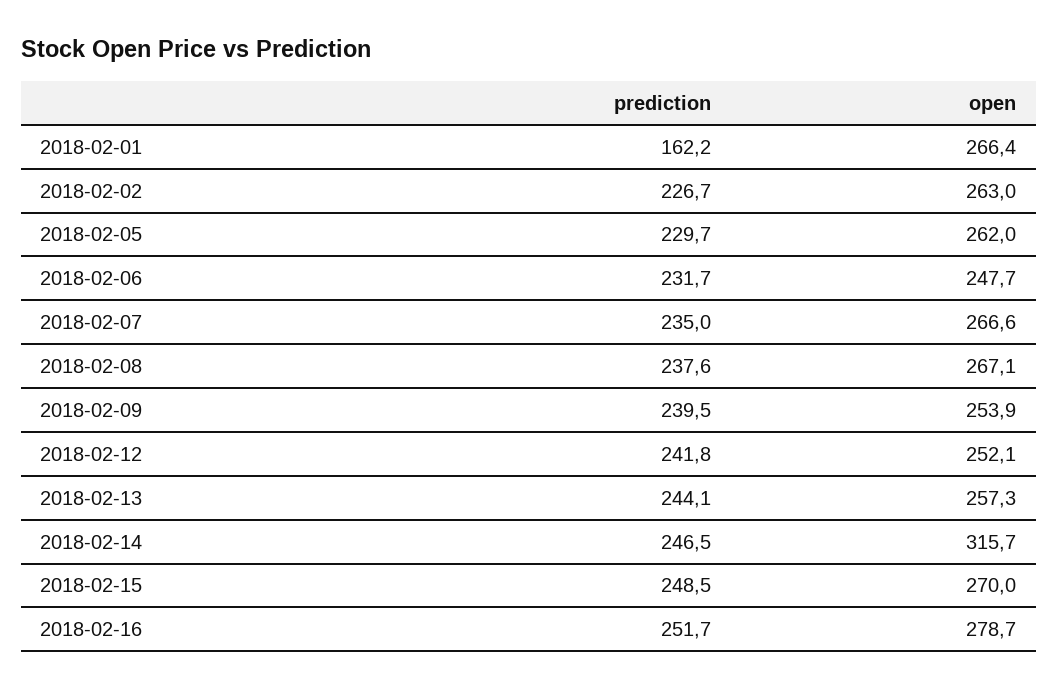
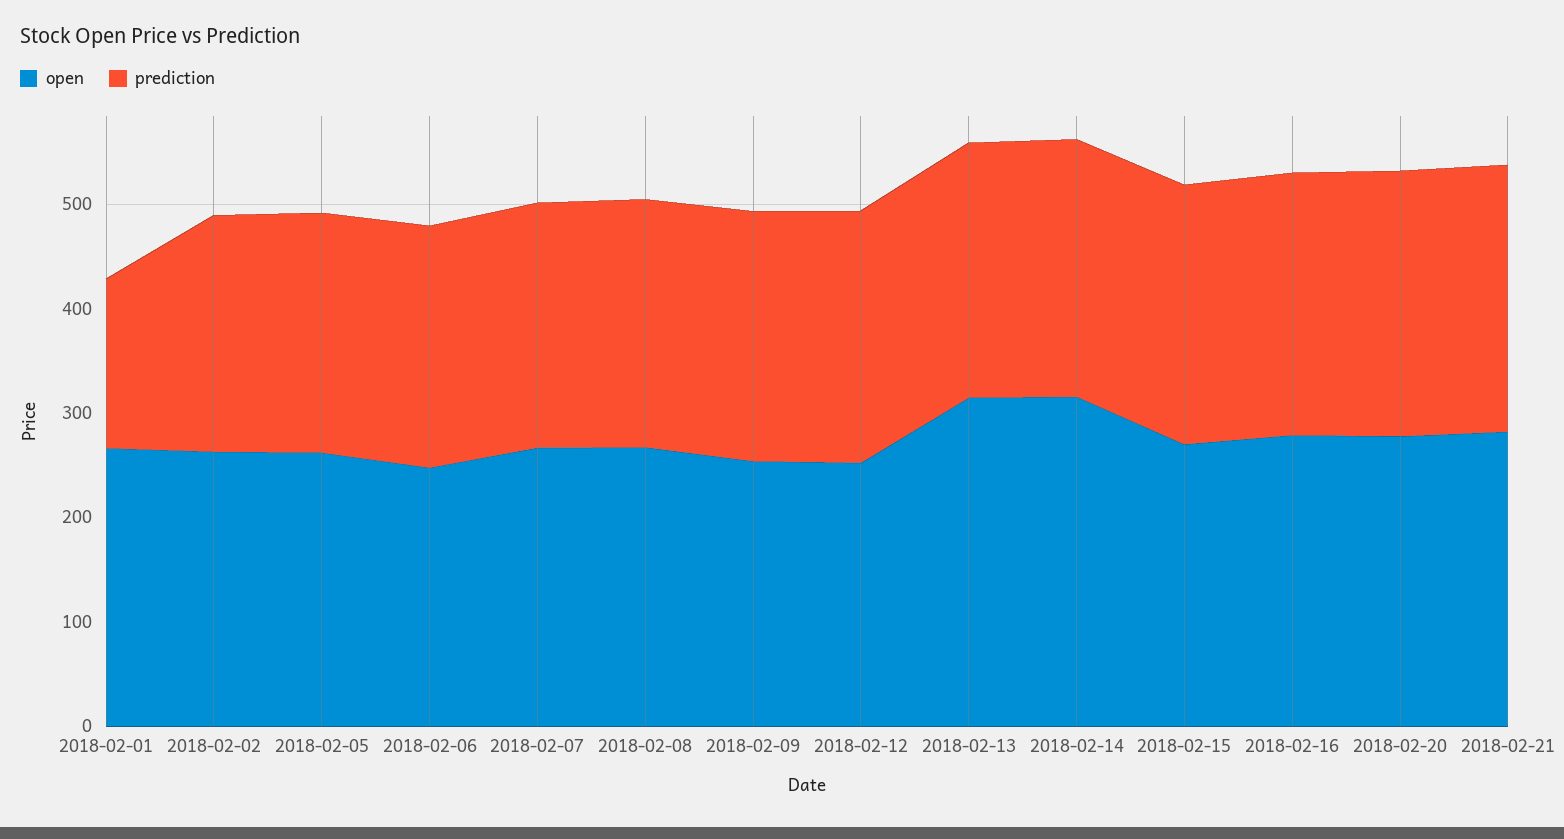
open, 2018-02-13: 257.3 -> 320
open, 2018-02-20: none -> 280
prediction, 2018-02-20: none -> 260
open, 2018-02-21: none -> 280
prediction, 2018-02-21: none -> 260

